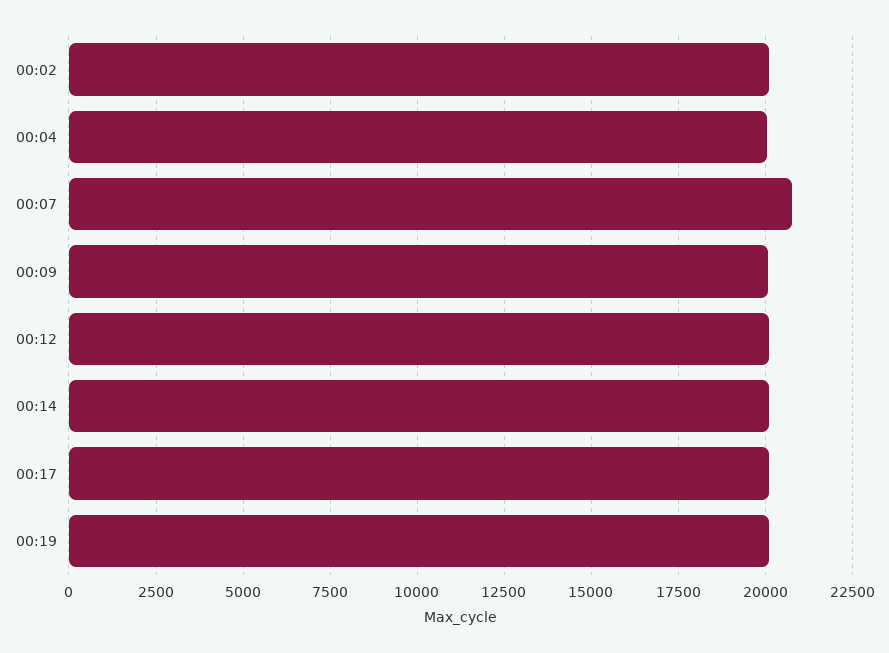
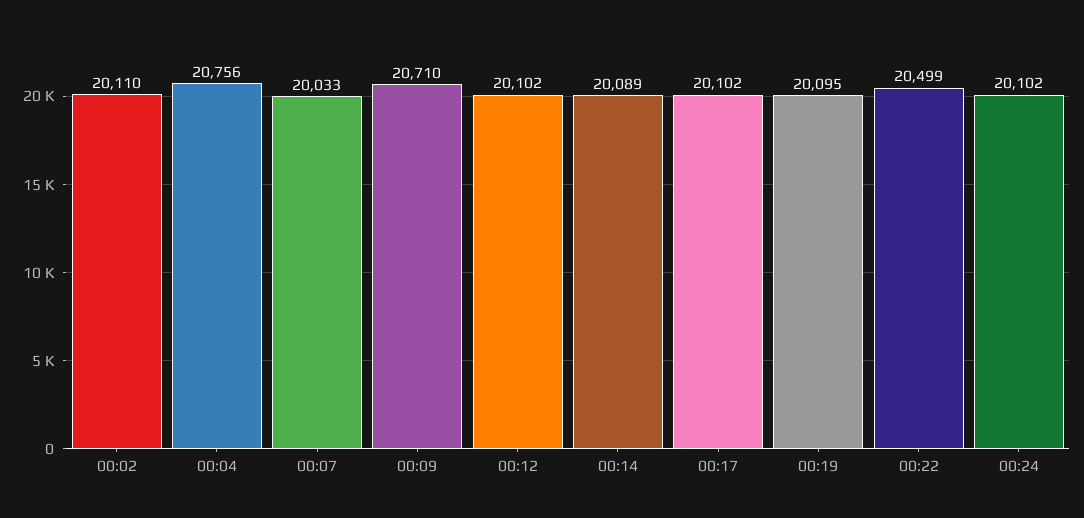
00:04: 20000 -> 20756
00:07: 20750 -> 20033
00:09: 20000 -> 20710
00:22: none -> 20499
00:24: none -> 20102

